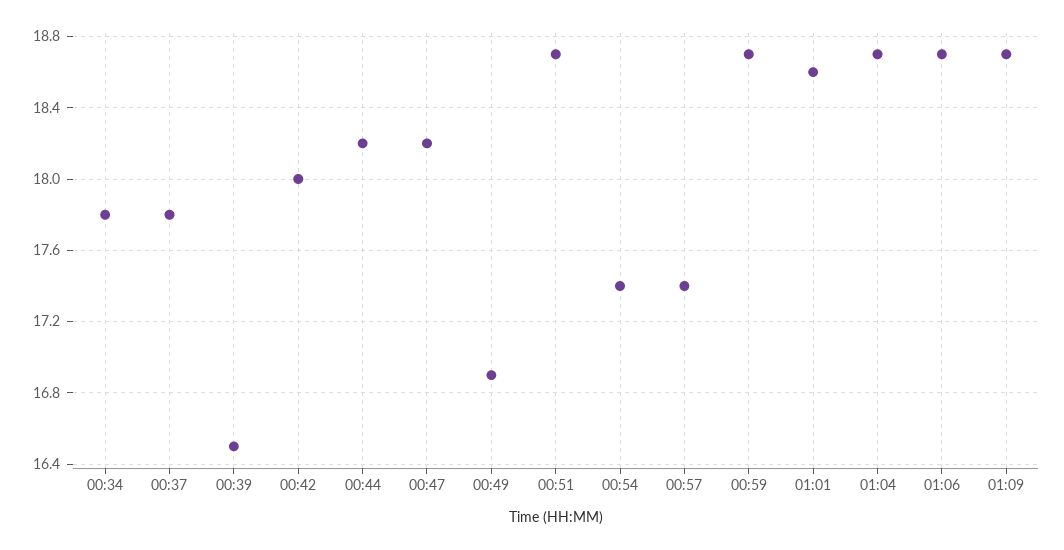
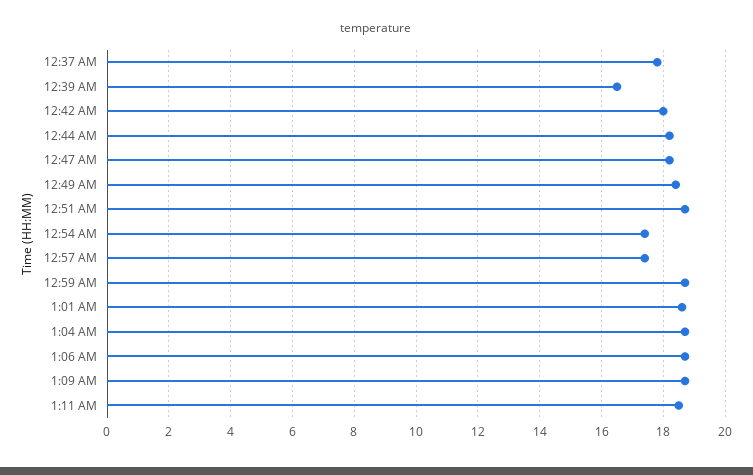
00:34: 17.8 -> none
00:49: 16.9 -> 18.5
1:11 AM: none -> 18.5

